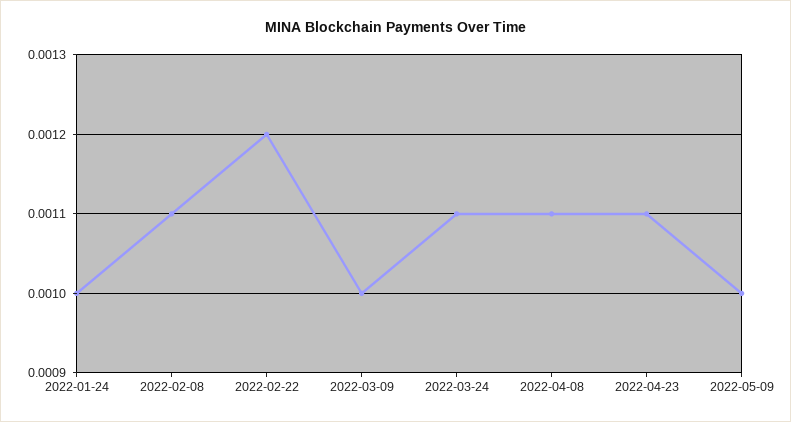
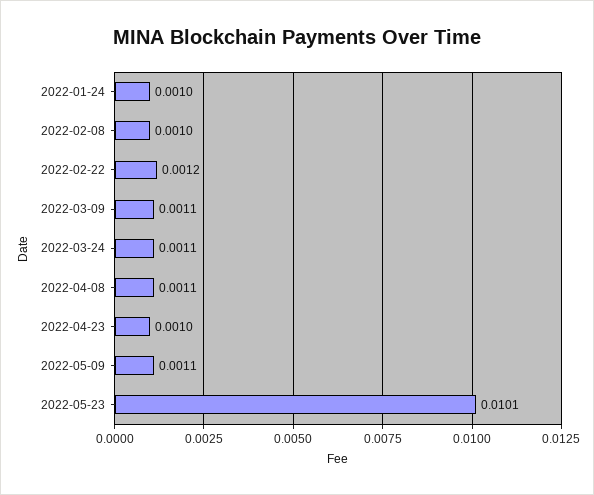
2022-02-08: 0.0011 -> 0.001
2022-03-09: 0.001 -> 0.0011
2022-04-23: 0.0011 -> 0.001
2022-05-09: 0.001 -> 0.0011
2022-05-23: none -> 0.0101

